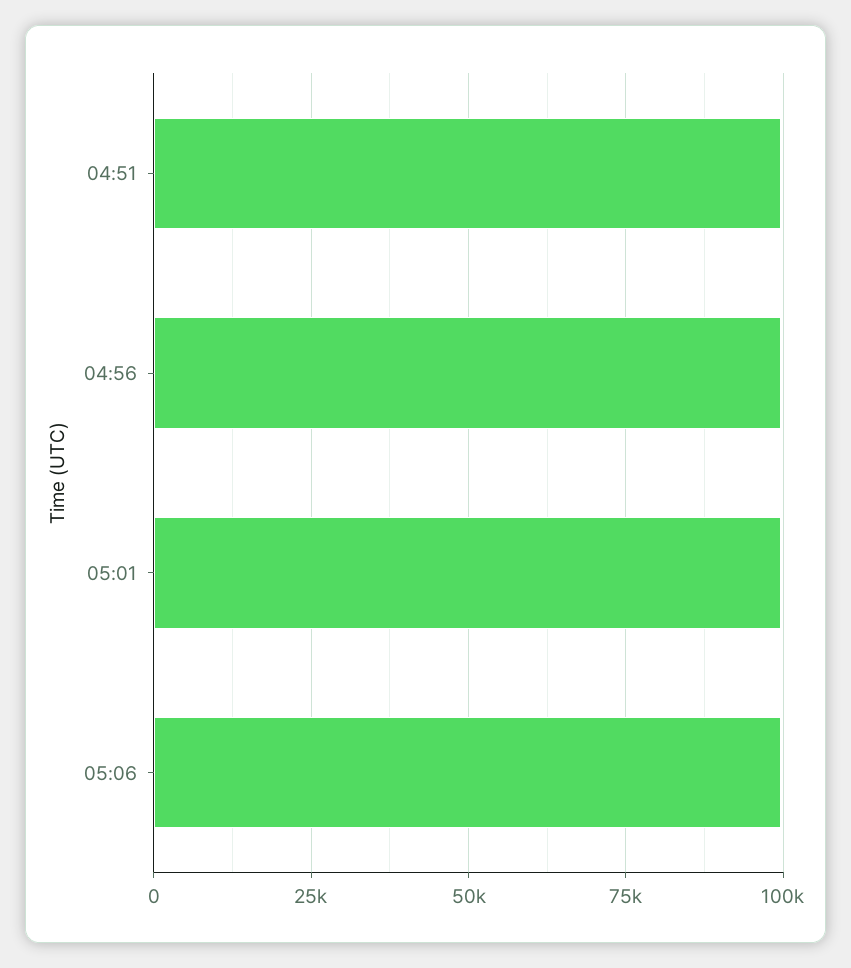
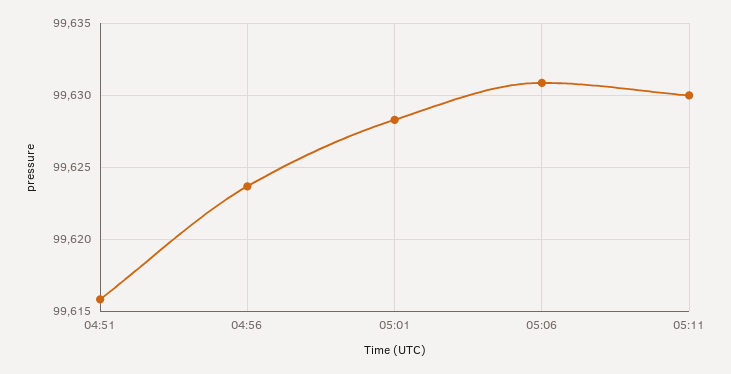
05:11: none -> 99630

